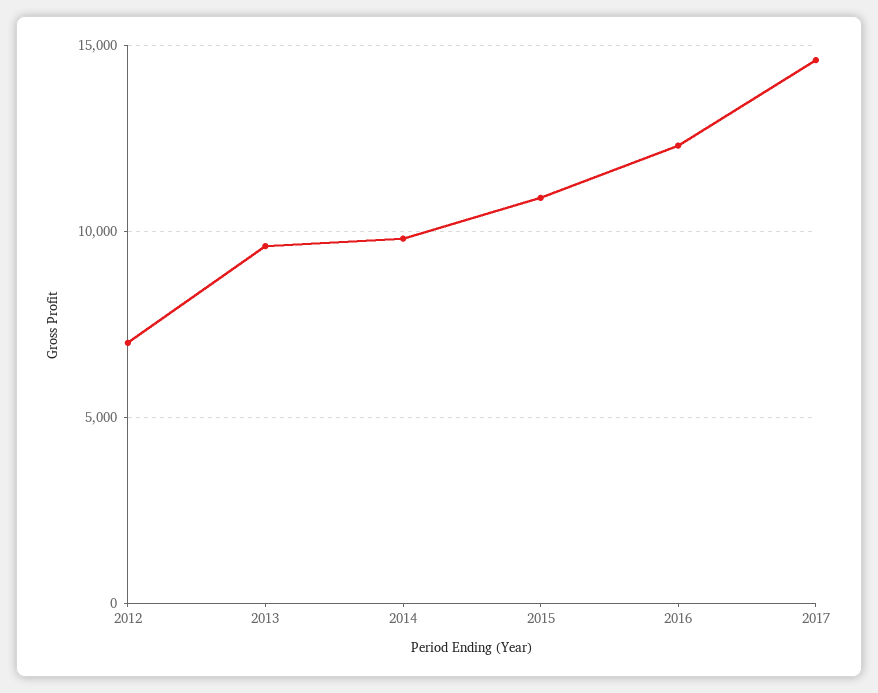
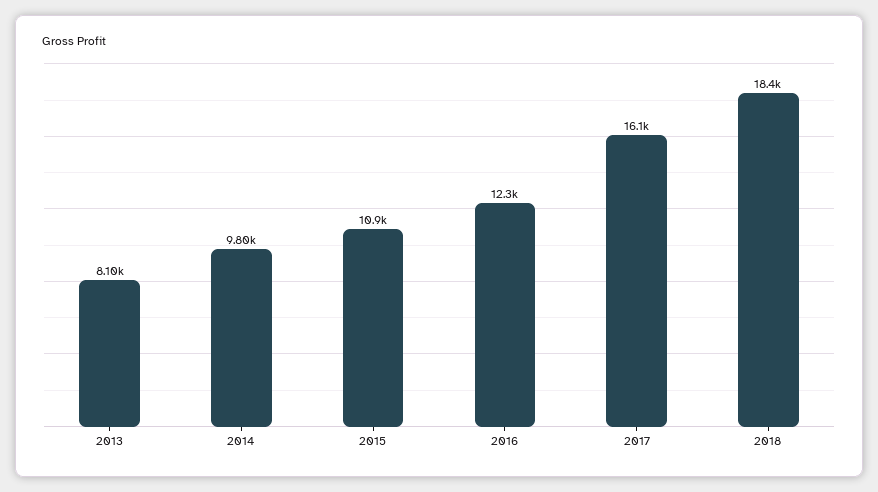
2012: 7000 -> none
2013: 9500 -> 8100
2017: 14500 -> 16100
2018: none -> 18400

